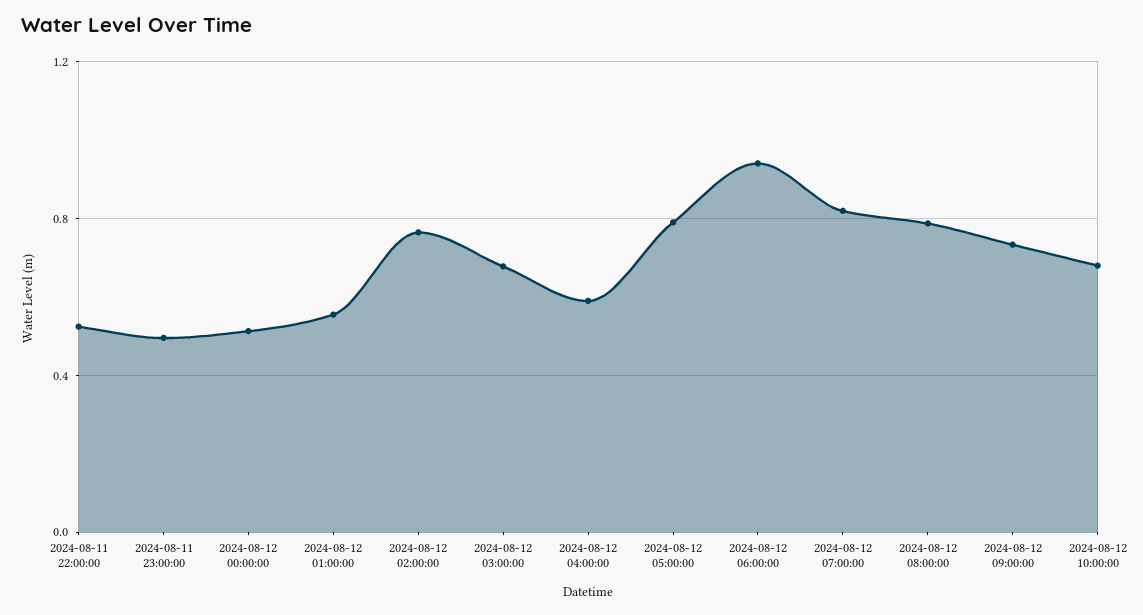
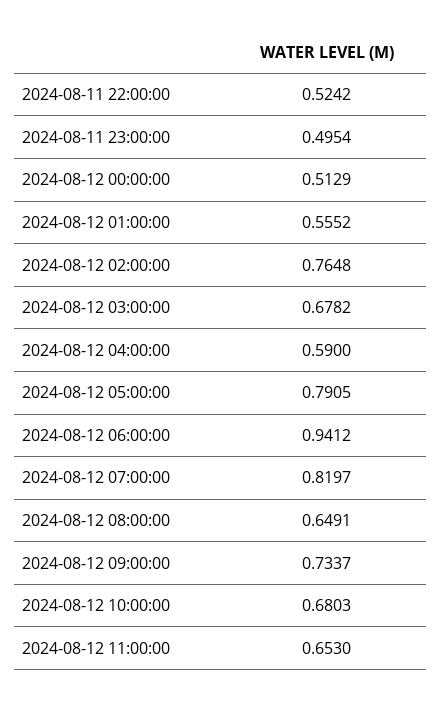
2024-08-12 08:00:00: 0.8 -> 0.6491
2024-08-12 11:00:00: none -> 0.653

